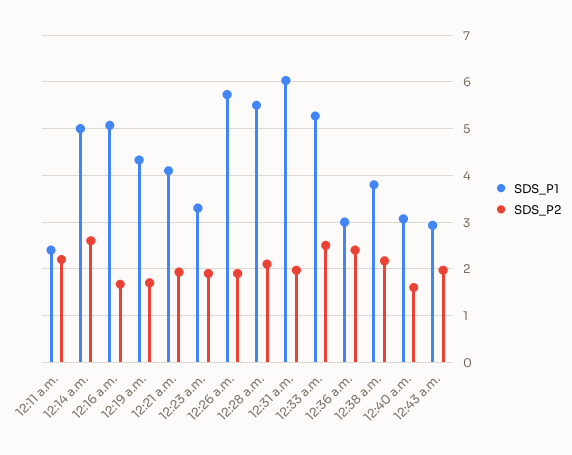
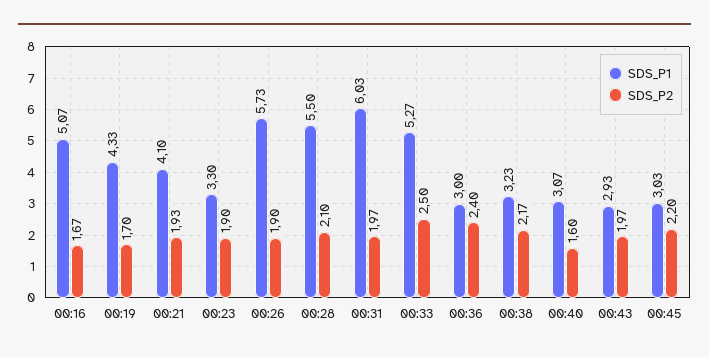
SDS_P1, 12:11 a.m.: 2.4 -> none
SDS_P2, 12:11 a.m.: 2.2 -> none
SDS_P1, 12:14 a.m.: 5 -> none
SDS_P2, 12:14 a.m.: 2.6 -> none
SDS_P1, 12:38 a.m.: 3.8 -> 3.23
SDS_P1, 00:45: none -> 3.03
SDS_P2, 00:45: none -> 2.2

